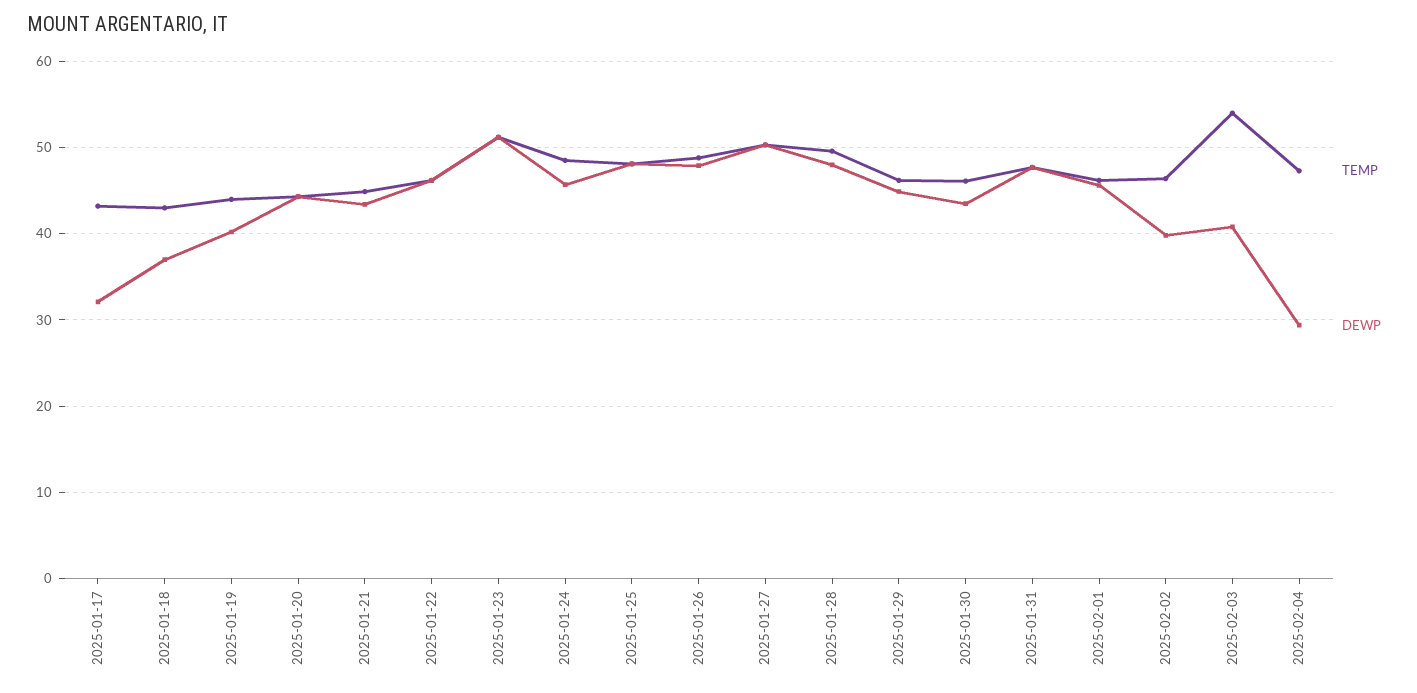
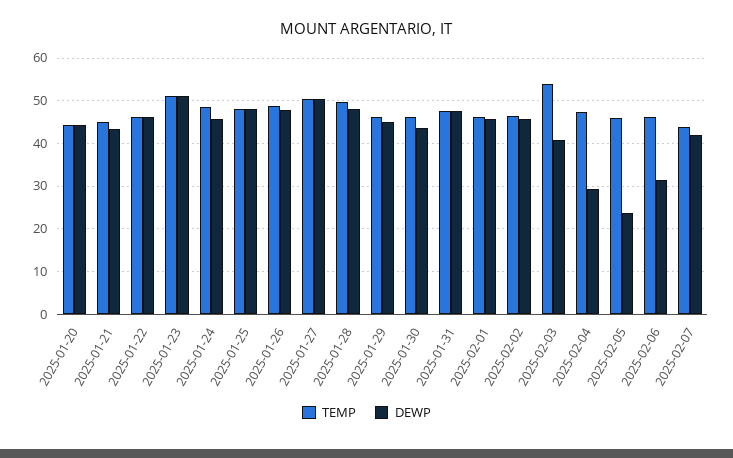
TEMP, 2025-01-17: 43 -> none
DEWP, 2025-01-17: 32 -> none
TEMP, 2025-01-18: 43 -> none
DEWP, 2025-01-18: 37 -> none
TEMP, 2025-01-19: 44 -> none
DEWP, 2025-01-19: 40 -> none
DEWP, 2025-02-02: 40 -> 46
TEMP, 2025-02-05: none -> 46
DEWP, 2025-02-05: none -> 24
TEMP, 2025-02-06: none -> 46
DEWP, 2025-02-06: none -> 32
TEMP, 2025-02-07: none -> 44
DEWP, 2025-02-07: none -> 42

